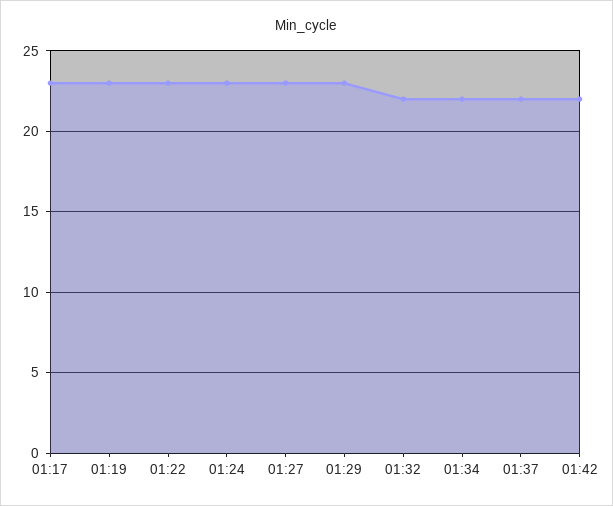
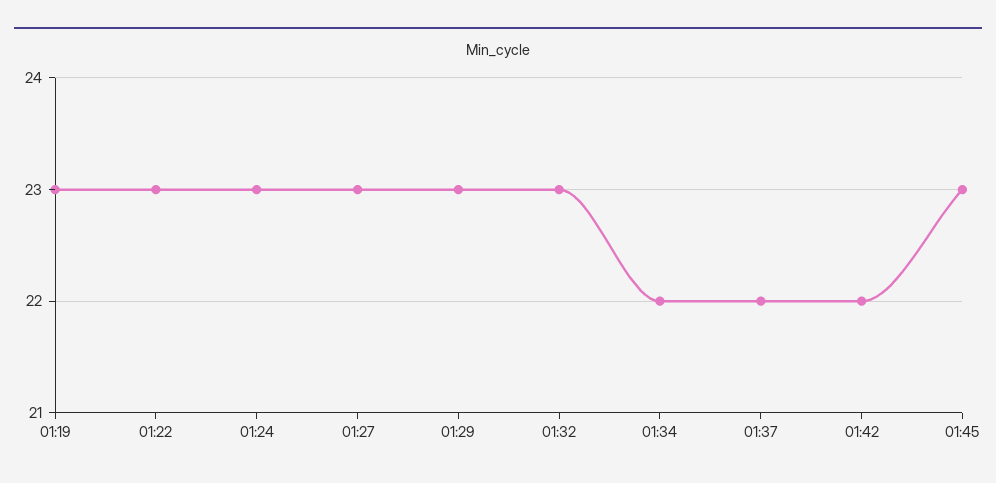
01:17: 23 -> none
01:32: 22 -> 23
01:45: none -> 23

